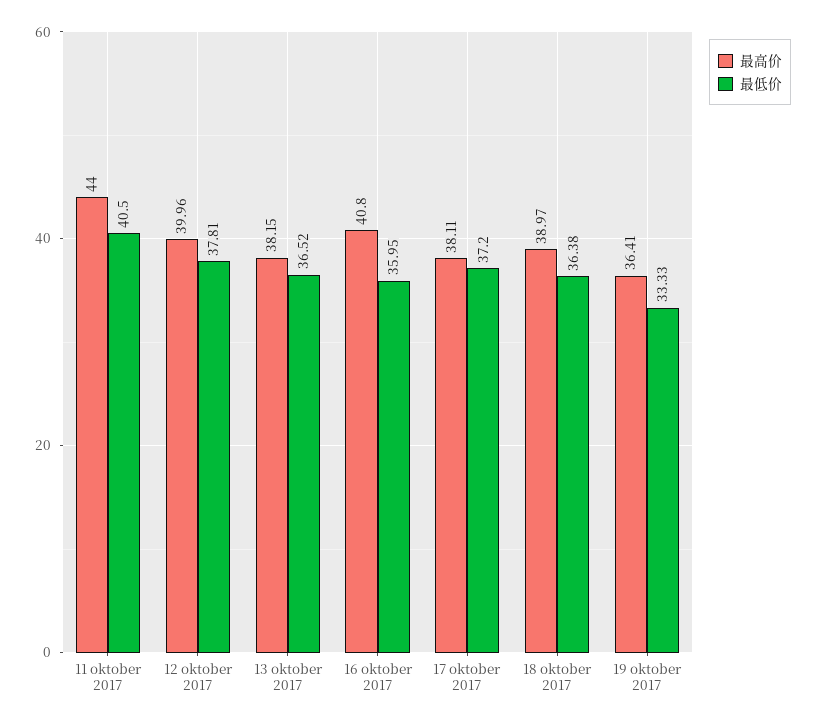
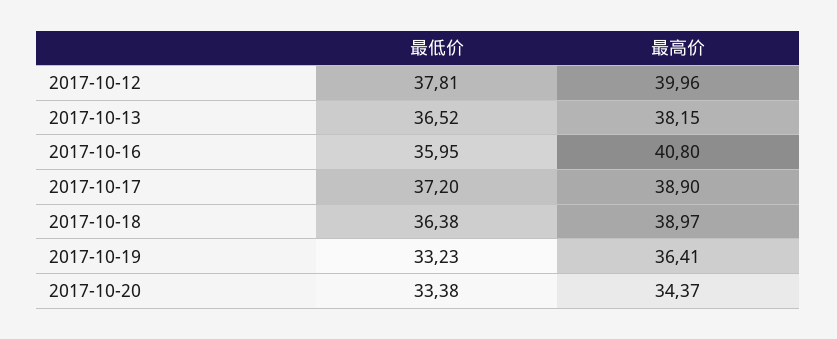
最高价, 11 oktober 2017: 44 -> none
最低价, 11 oktober 2017: 40.5 -> none
最高价, 17 oktober 2017: 38.11 -> 38.9
最低价, 19 oktober 2017: 33.33 -> 33.23
最低价, 2017-10-20: none -> 33.38
最高价, 2017-10-20: none -> 34.37

